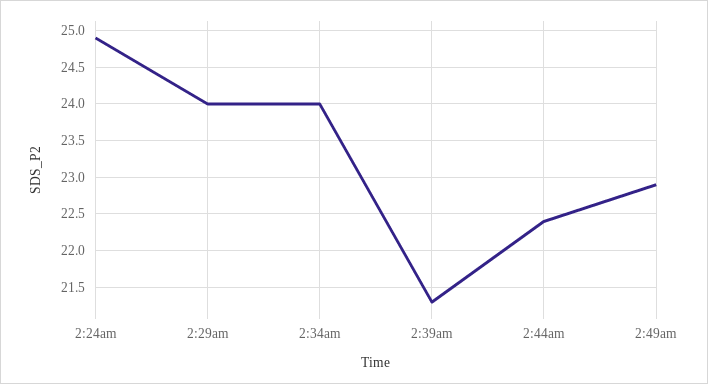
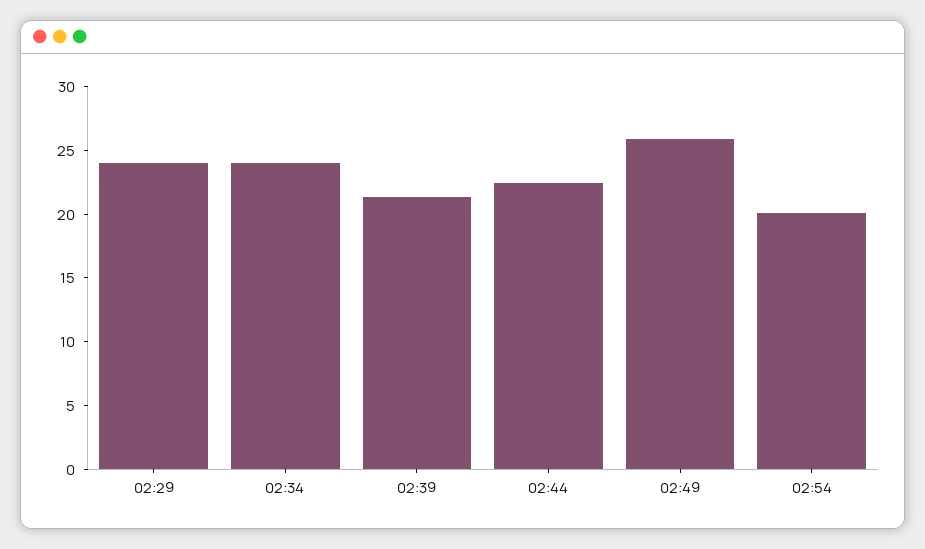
2:24am: 24.9 -> none
2:49am: 22.9 -> 26
02:54: none -> 20

